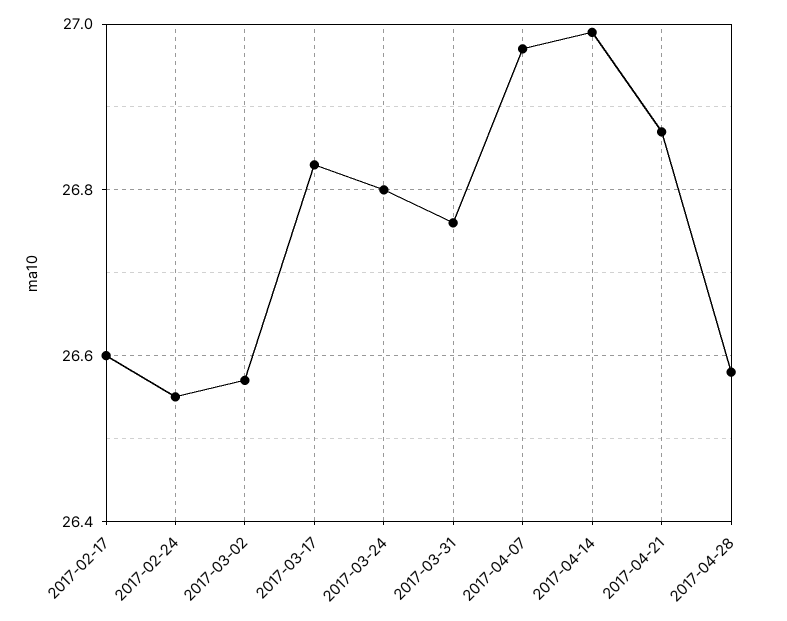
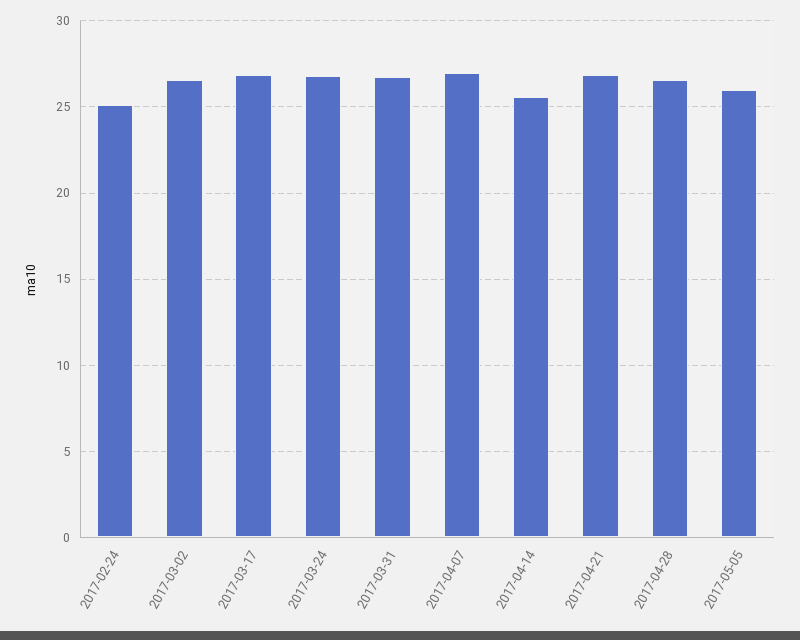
2017-02-17: 26.6 -> none
2017-02-24: 26.55 -> 25
2017-04-14: 27 -> 25.5
2017-05-05: none -> 26

